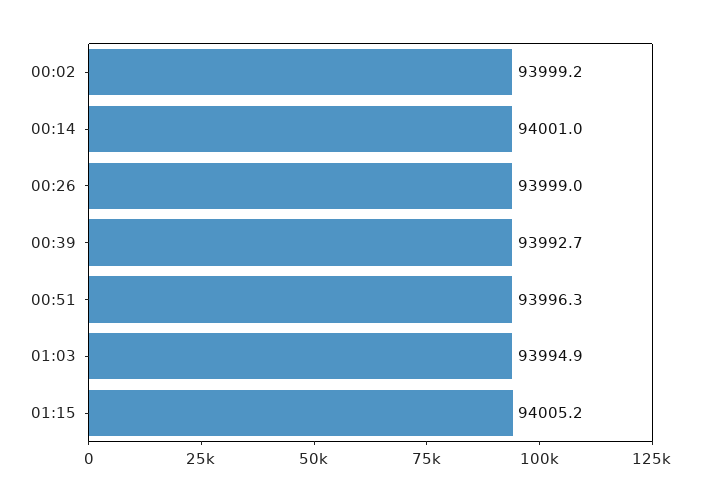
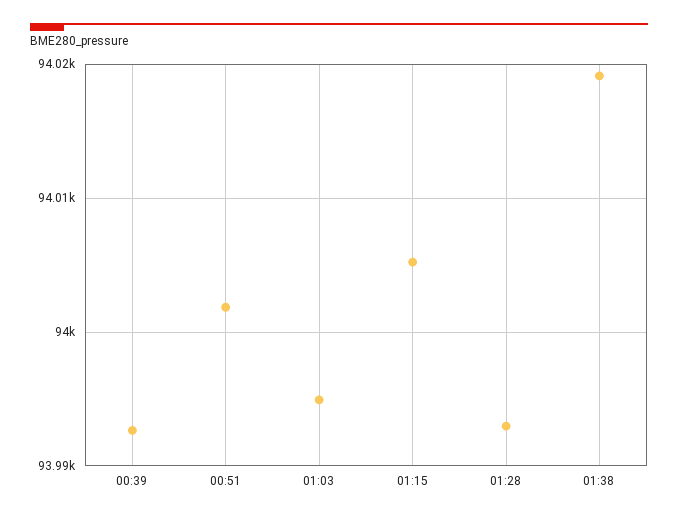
00:02: 93999.2 -> none
00:14: 94001 -> none
00:26: 93999 -> none
00:51: 93996.3 -> 94002
01:28: none -> 93993
01:38: none -> 94019

